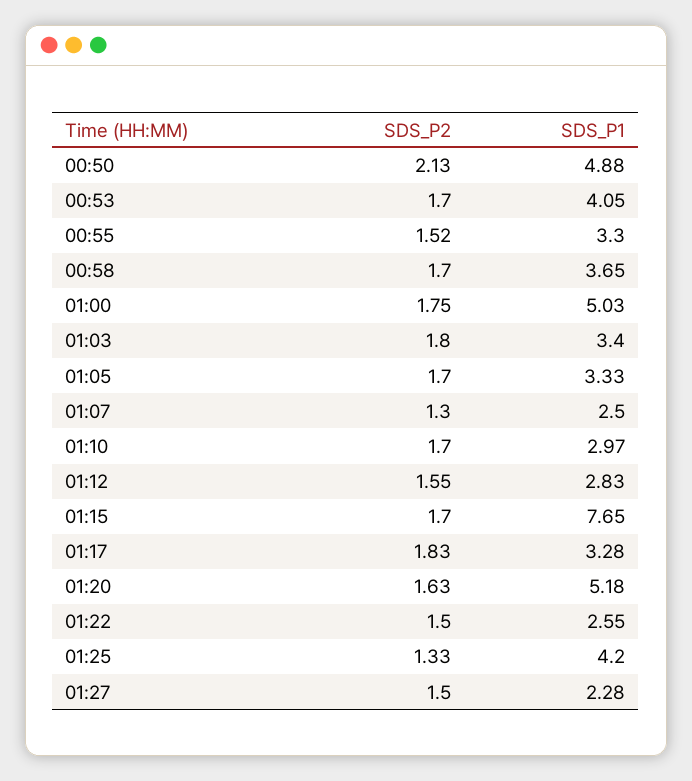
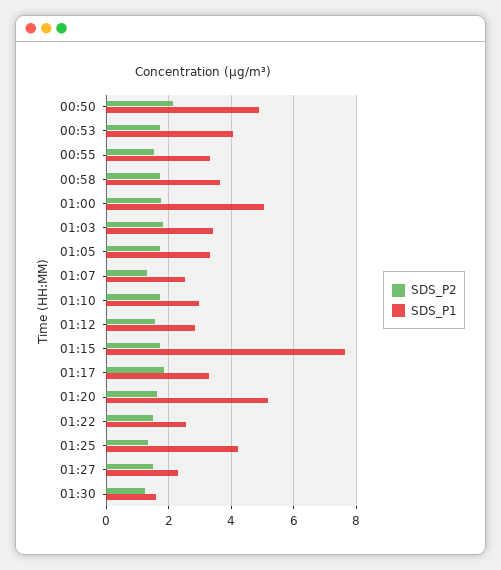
SDS_P2, 01:30: none -> 1.2
SDS_P1, 01:30: none -> 1.6

